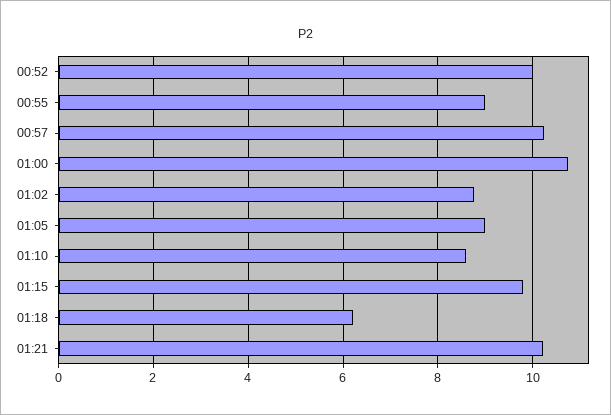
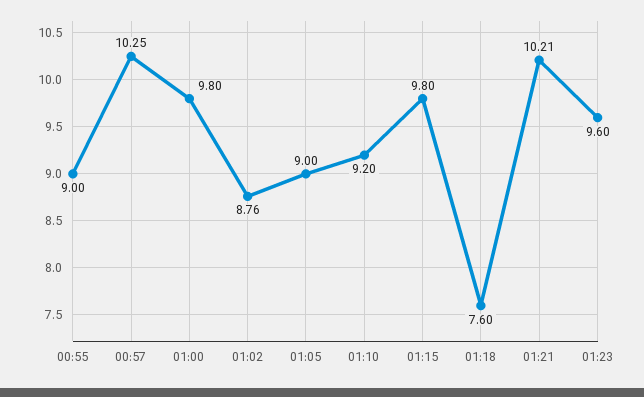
00:52: 10 -> none
01:00: 10.8 -> 9.8
01:10: 8.6 -> 9.2
01:18: 6.2 -> 7.6
01:23: none -> 9.6

